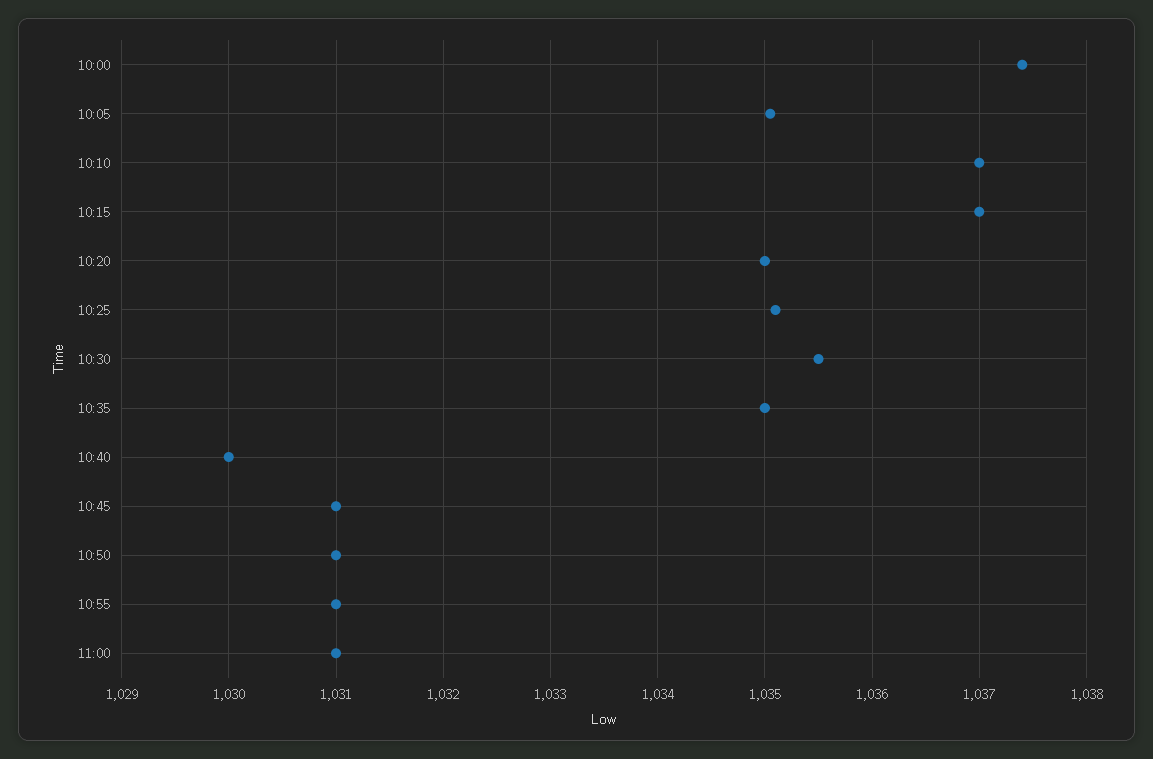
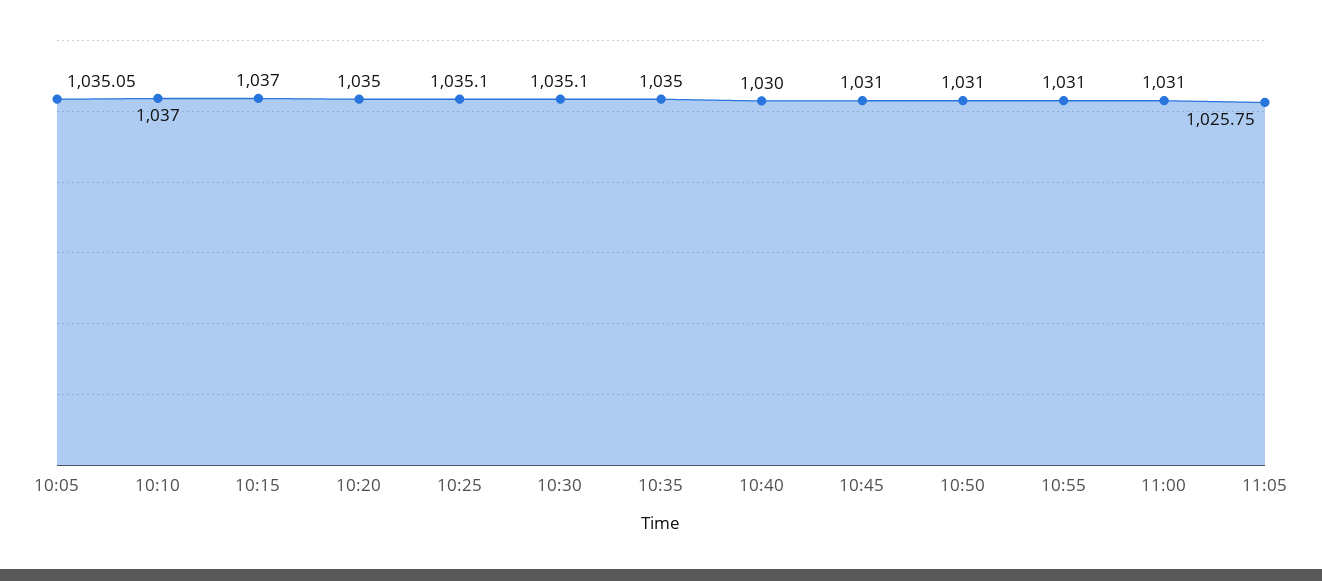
10:00: 1037.4 -> none
10:30: 1035.5 -> 1035.1
11:05: none -> 1025.75

